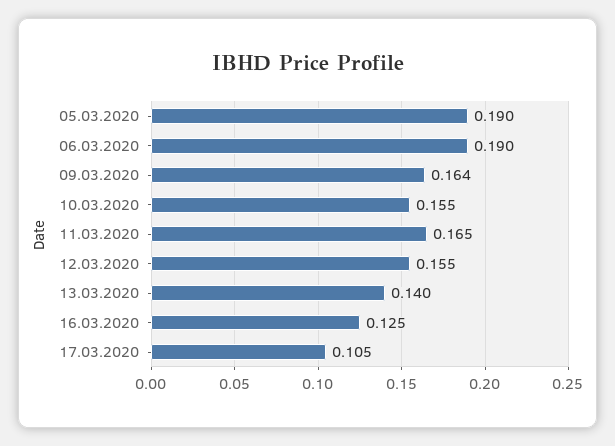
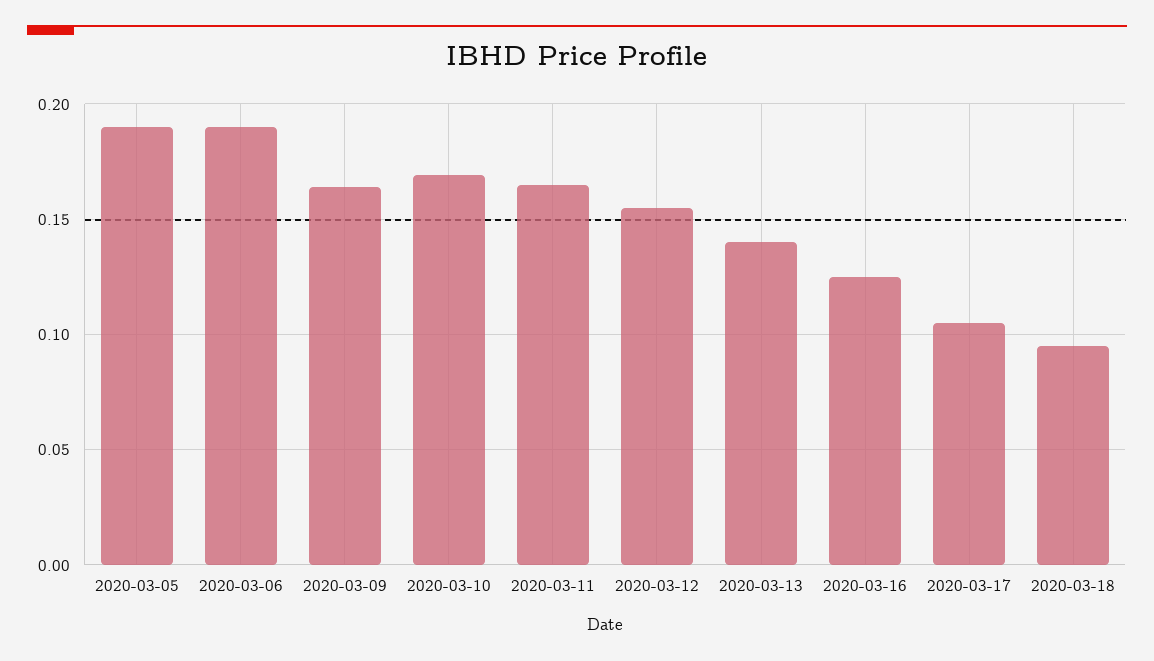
10.03.2020: 0.155 -> 0.17
2020-03-18: none -> 0.095

